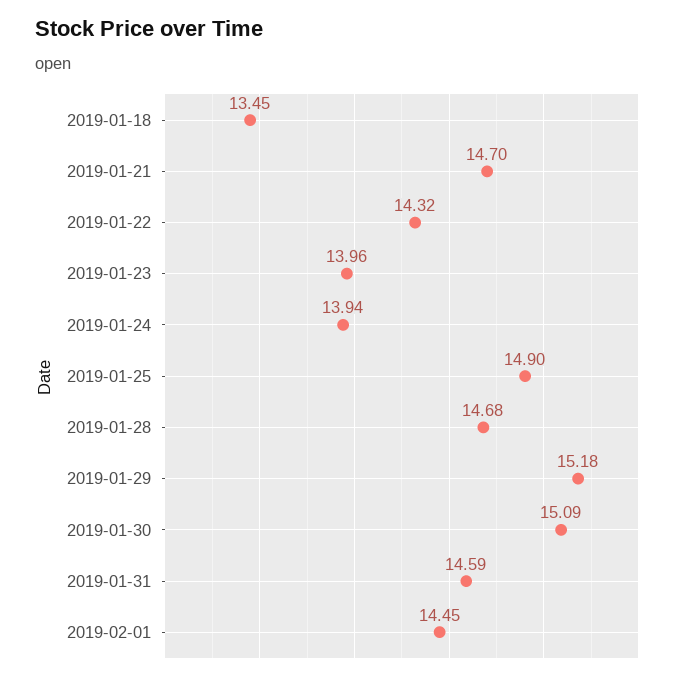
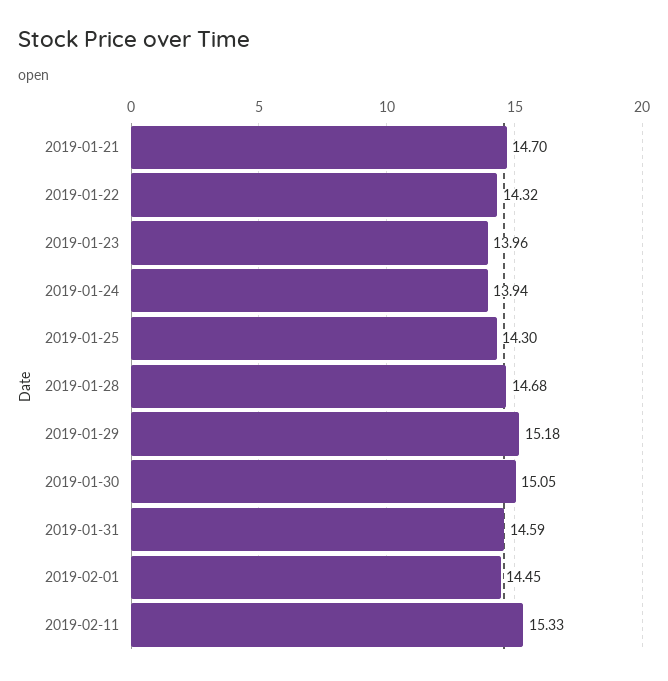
2019-01-18: 13.45 -> none
2019-01-25: 14.9 -> 14.3
2019-01-30: 15.09 -> 15.05
2019-02-11: none -> 15.33

